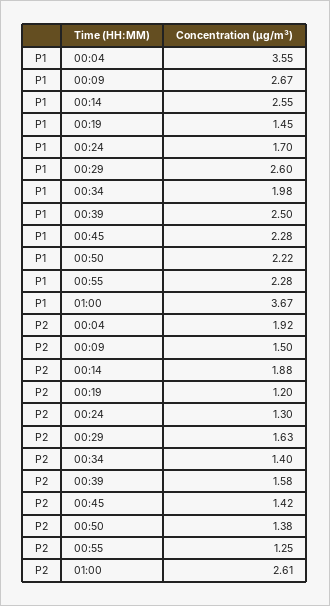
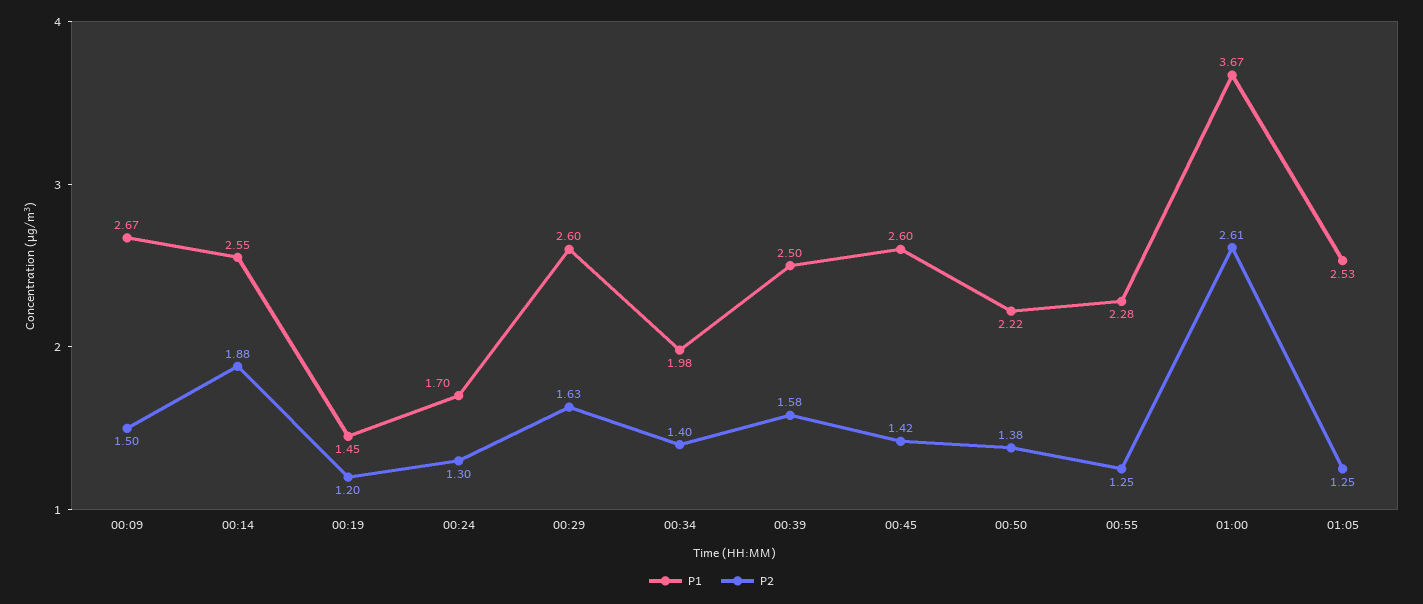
P1, 00:04: 3.55 -> none
P1, 00:45: 2.28 -> 2.6
P2, 00:04: 1.92 -> none
P1, 01:05: none -> 2.53
P2, 01:05: none -> 1.25

